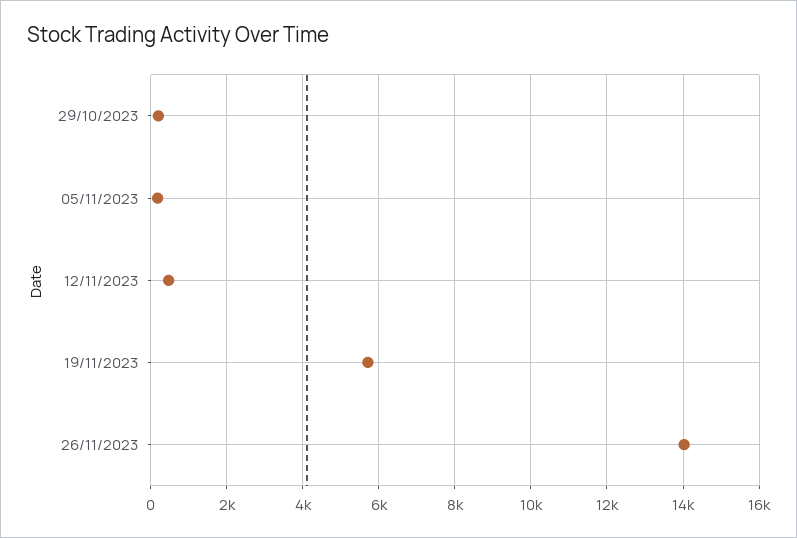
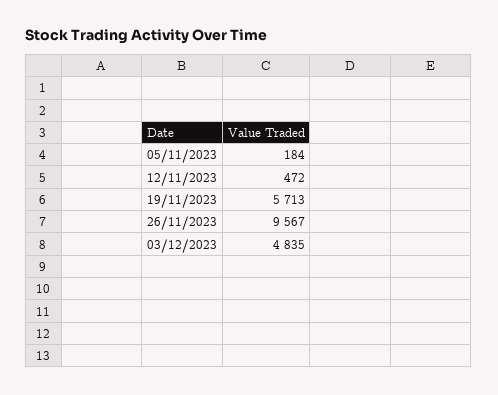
29/10/2023: 200 -> none
26/11/2023: 14000 -> 9567
03/12/2023: none -> 4835

